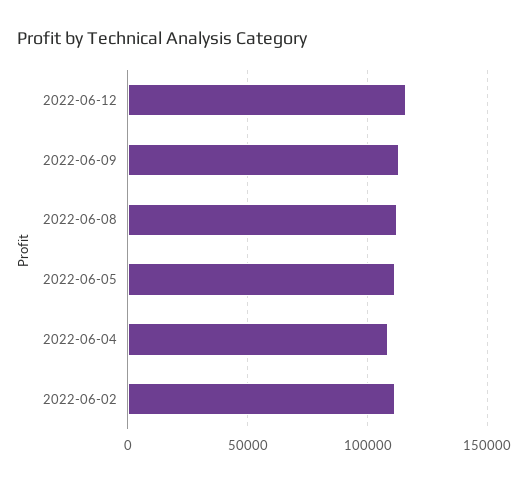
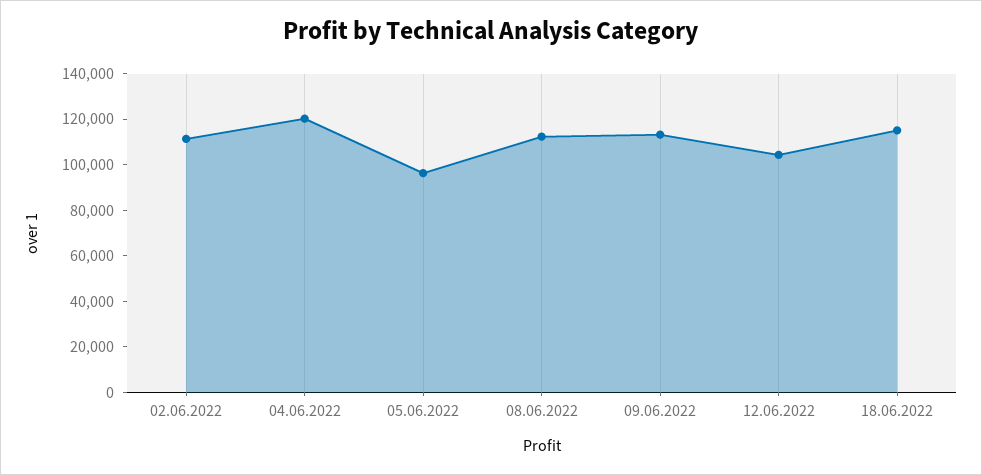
2022-06-12: 115000 -> 105000
2022-06-05: 110000 -> 95000
2022-06-04: 110000 -> 120000
18.06.2022: none -> 115000

